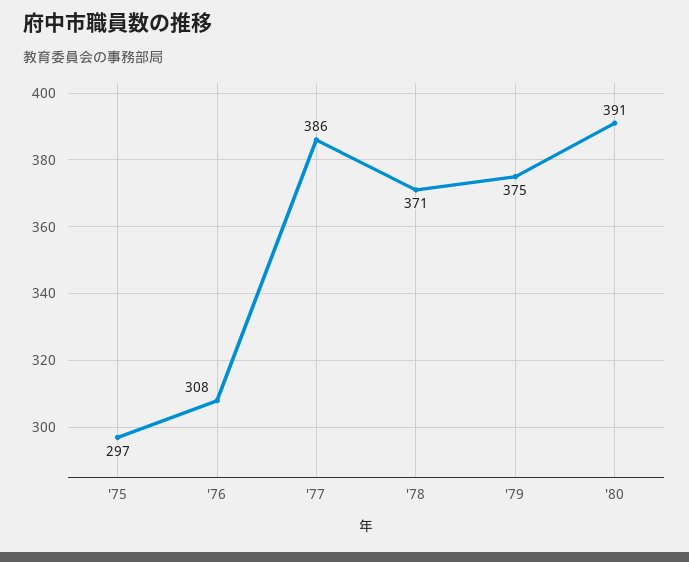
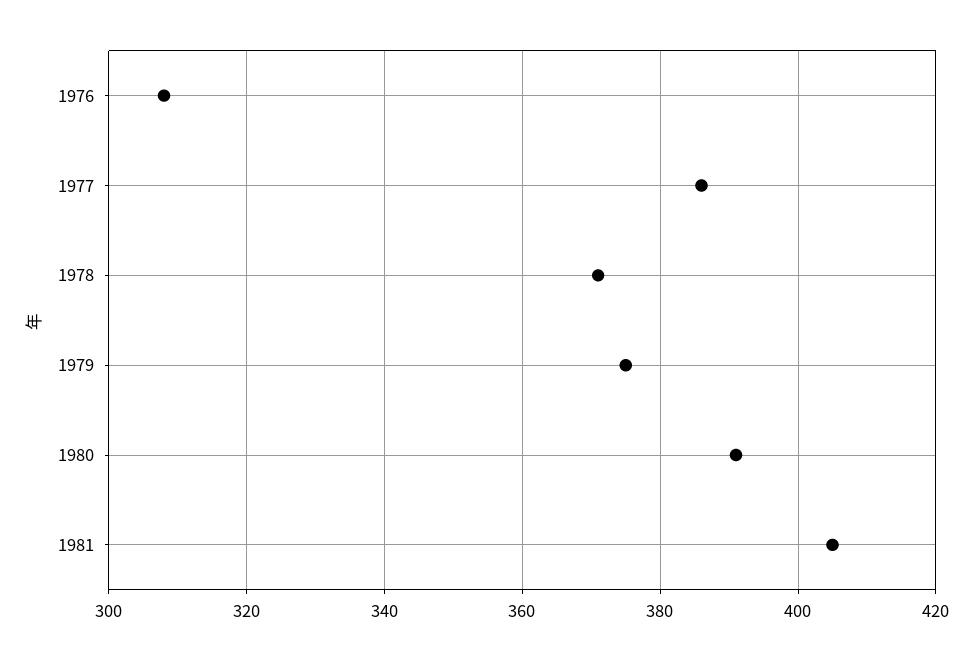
'75: 297 -> none
1981: none -> 405

